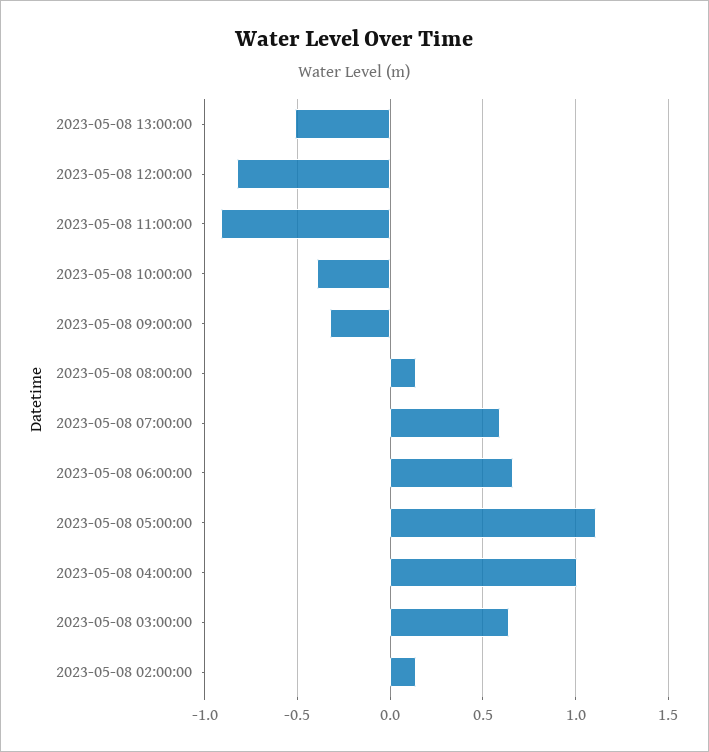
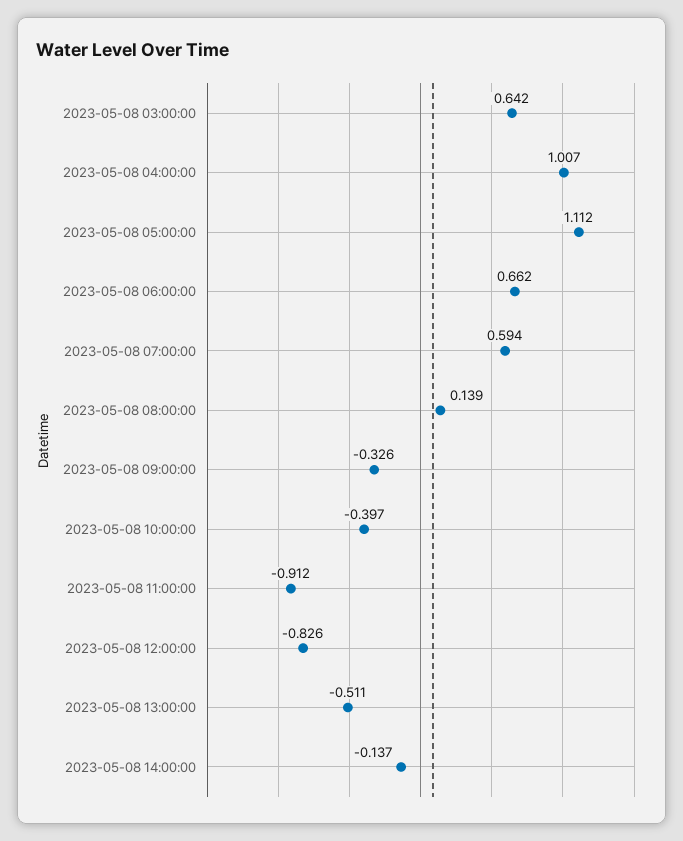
2023-05-08 02:00:00: 0.15 -> none
2023-05-08 14:00:00: none -> -0.137

